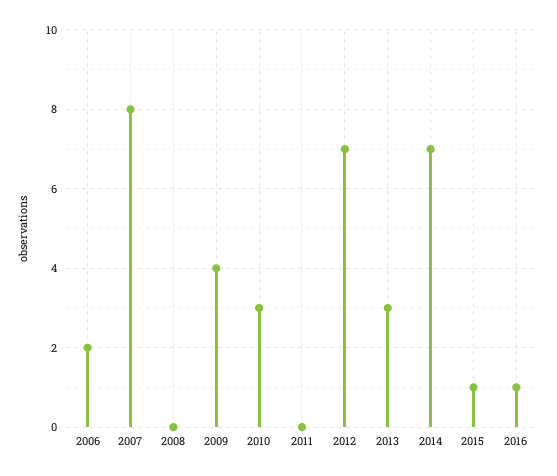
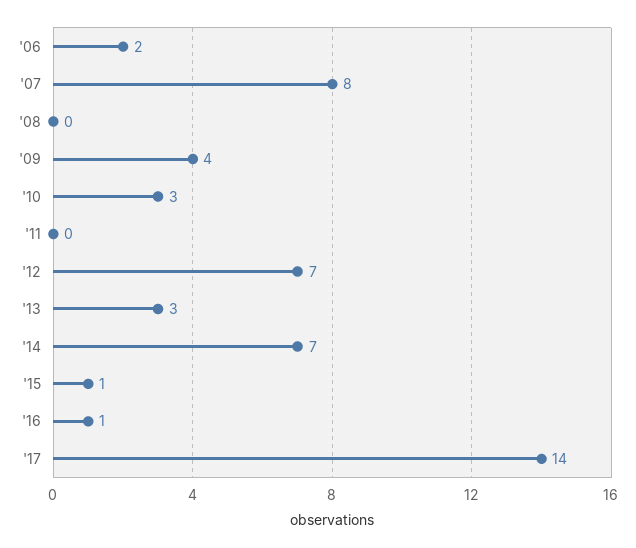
'17: none -> 14

